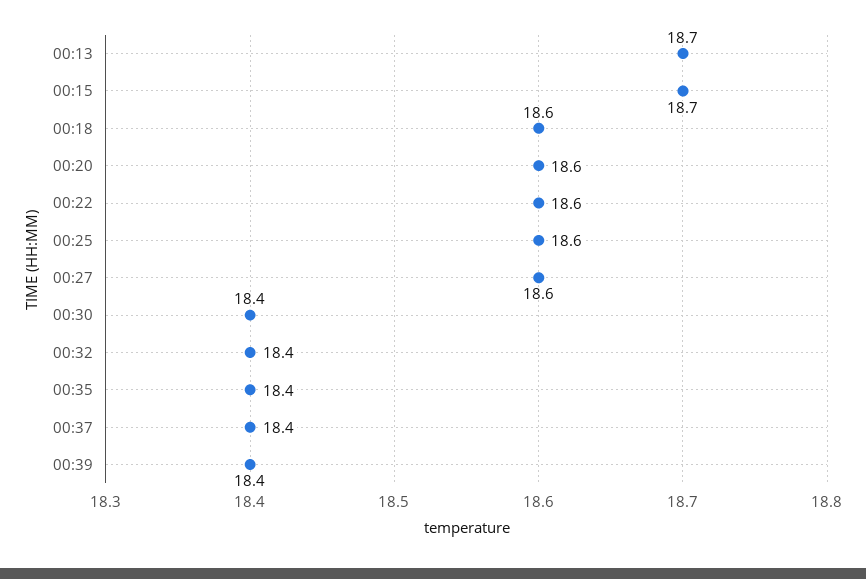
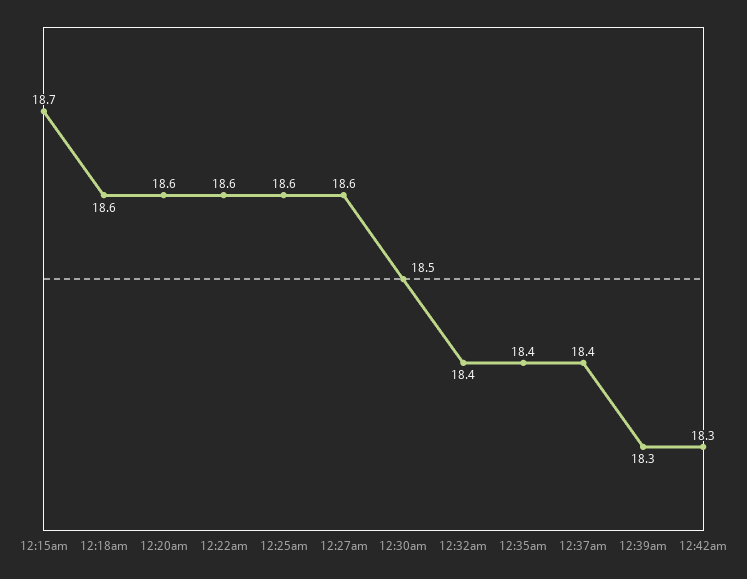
00:13: 18.7 -> none
00:30: 18.4 -> 18.5
00:39: 18.4 -> 18.3
12:42am: none -> 18.3

